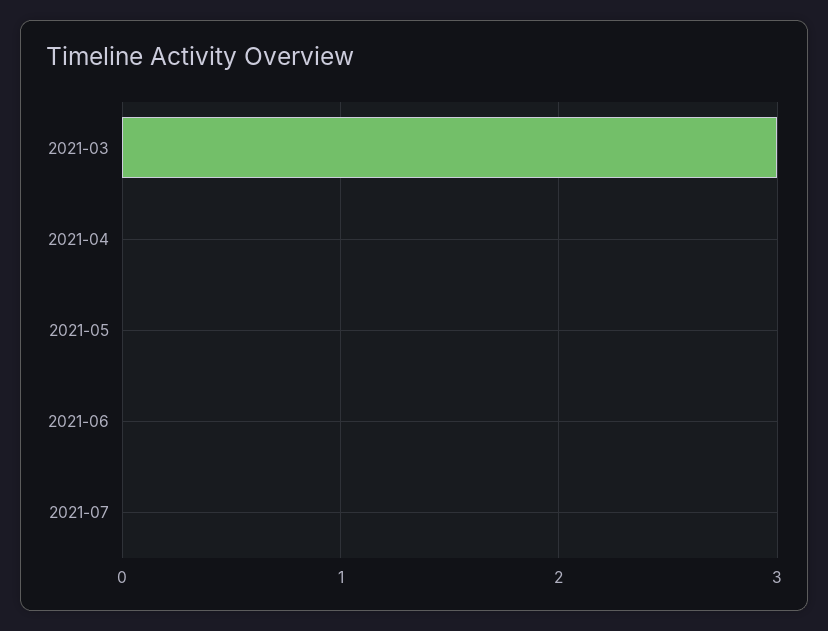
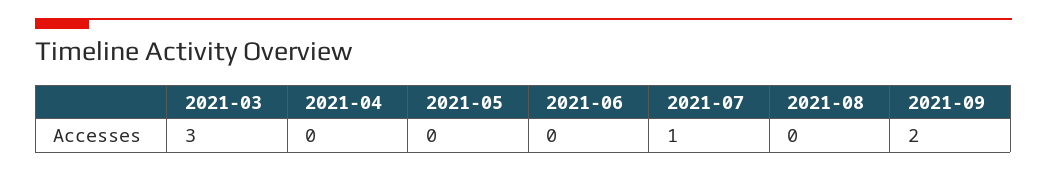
2021-07: 0 -> 1
2021-08: none -> 0
2021-09: none -> 2

